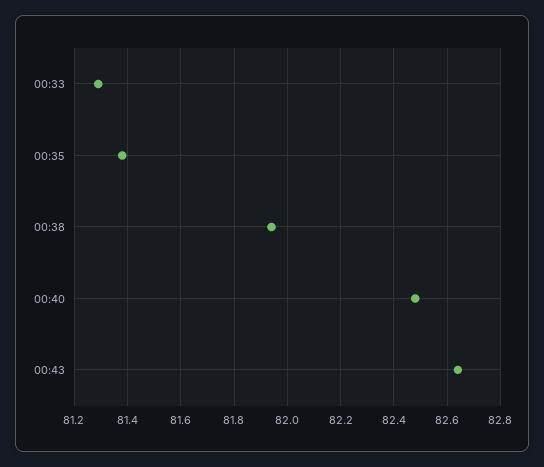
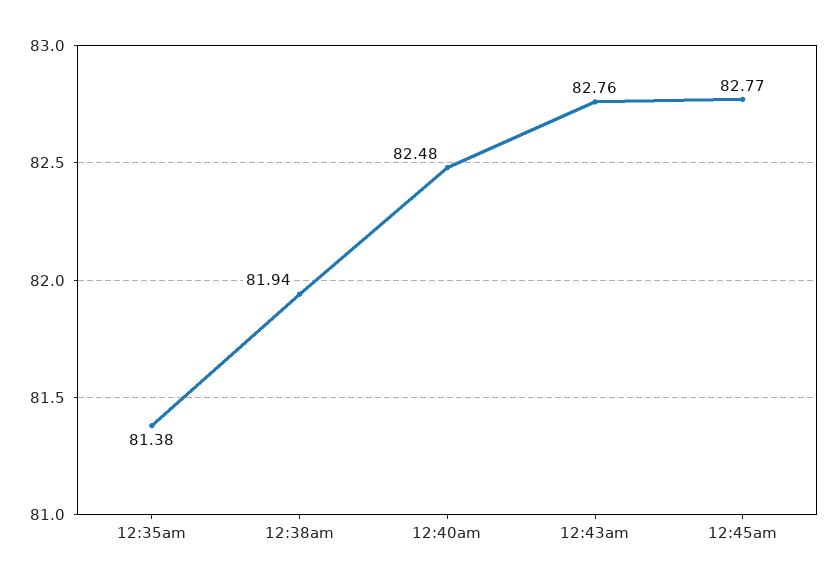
00:33: 81.3 -> none
00:43: 82.65 -> 82.76
12:45am: none -> 82.77

